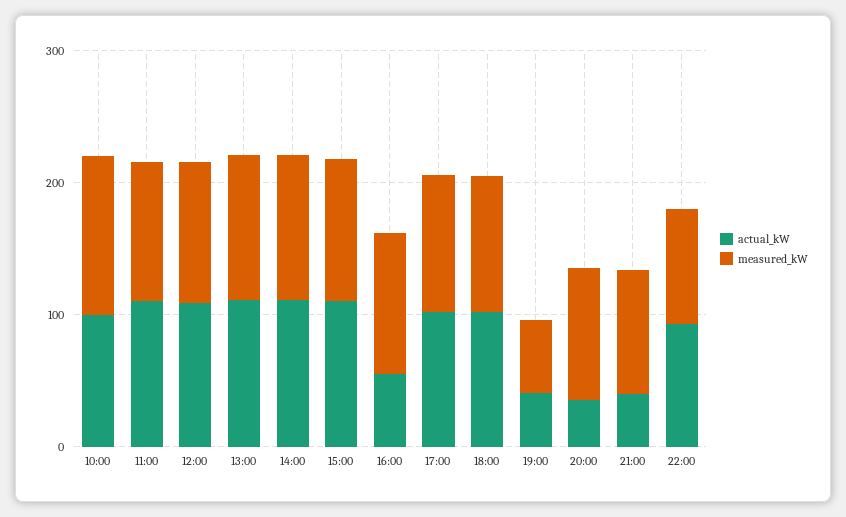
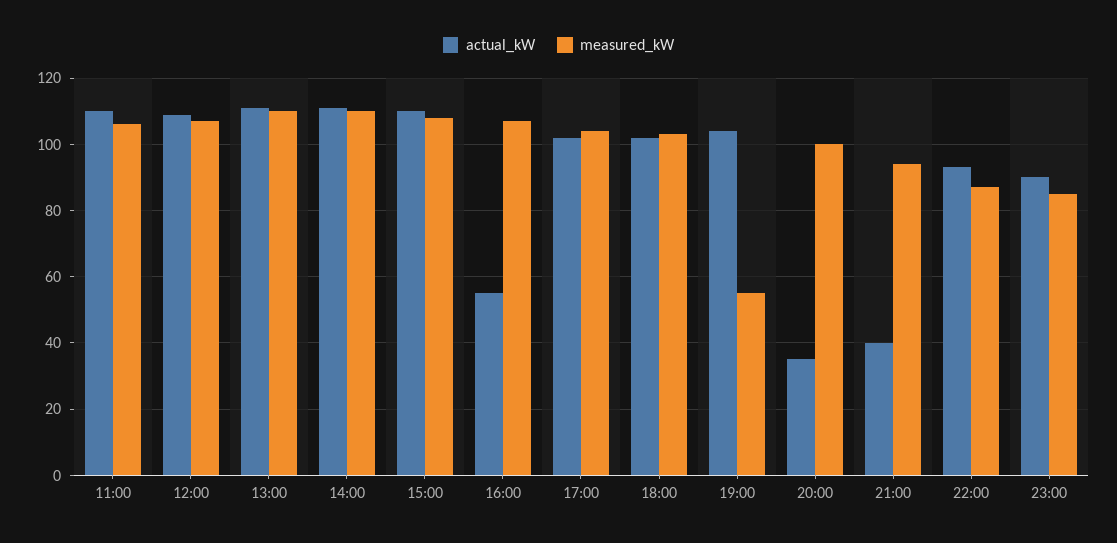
actual_kW, 10:00: 100 -> none
measured_kW, 10:00: 120 -> none
actual_kW, 19:00: 40 -> 105
actual_kW, 23:00: none -> 90
measured_kW, 23:00: none -> 85

